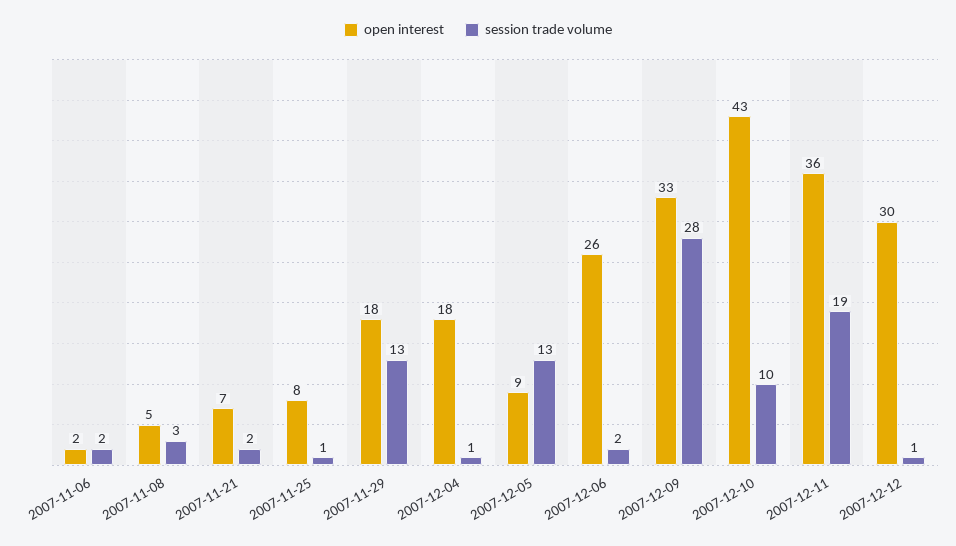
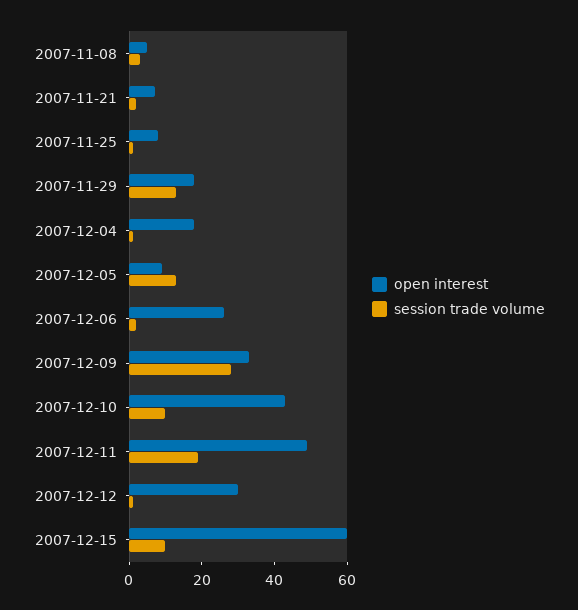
open interest, 2007-11-06: 2 -> none
session trade volume, 2007-11-06: 2 -> none
open interest, 2007-12-11: 36 -> 50
open interest, 2007-12-15: none -> 60
session trade volume, 2007-12-15: none -> 10

